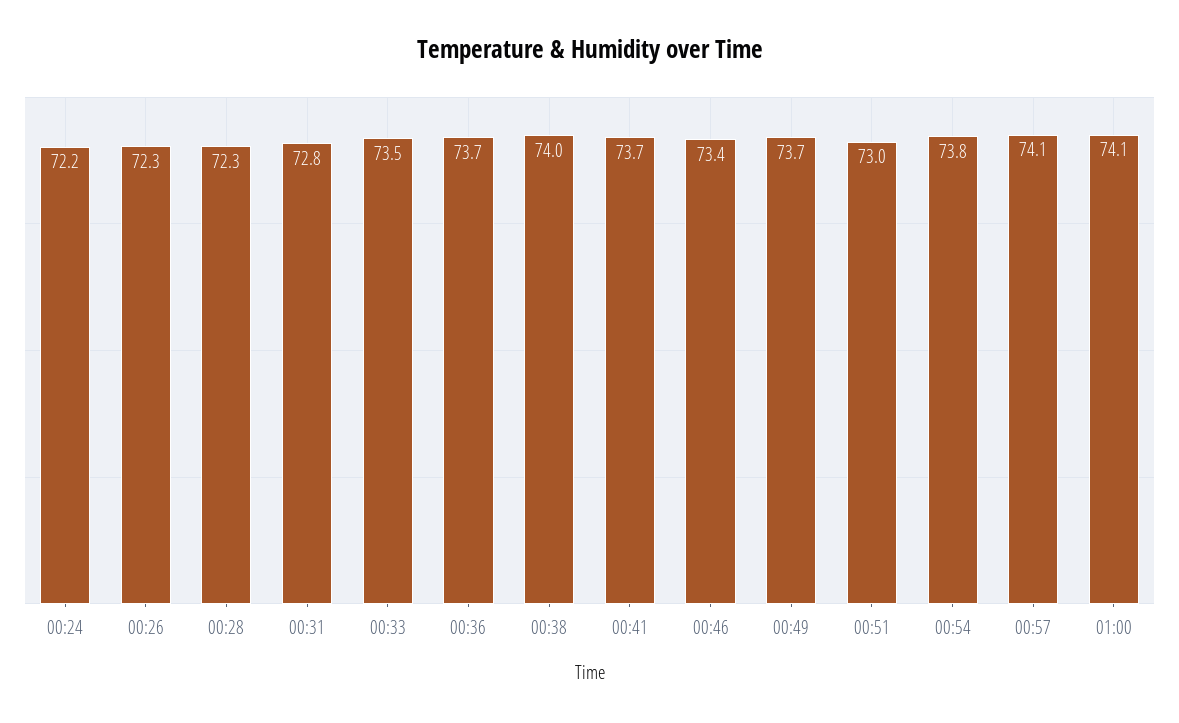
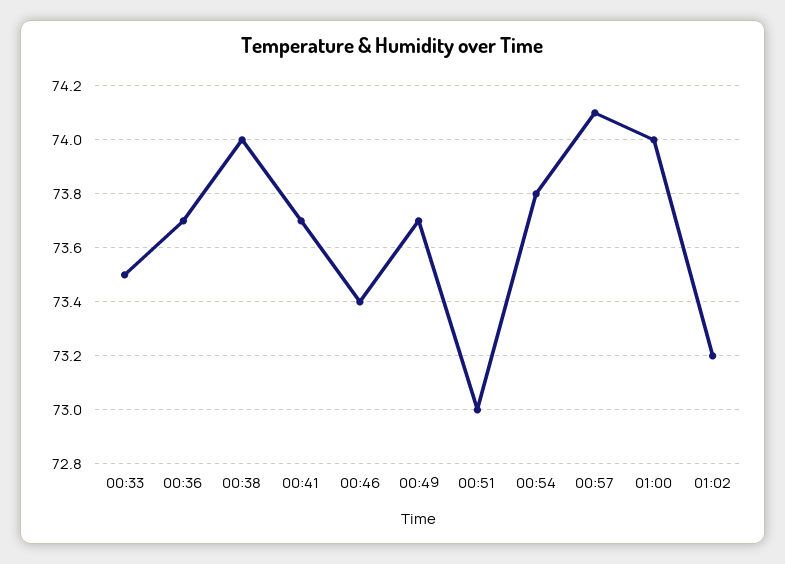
00:24: 72.2 -> none
00:26: 72.3 -> none
00:28: 72.3 -> none
00:31: 72.8 -> none
01:00: 74.1 -> 74
01:02: none -> 73.2

